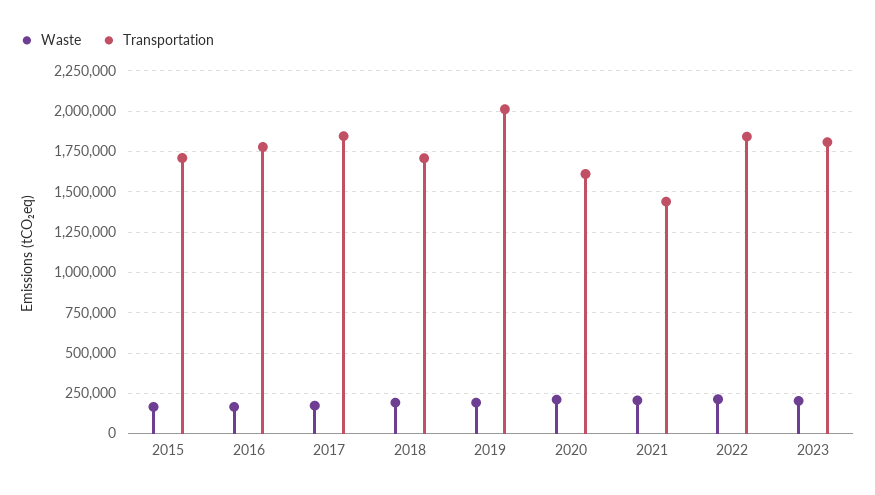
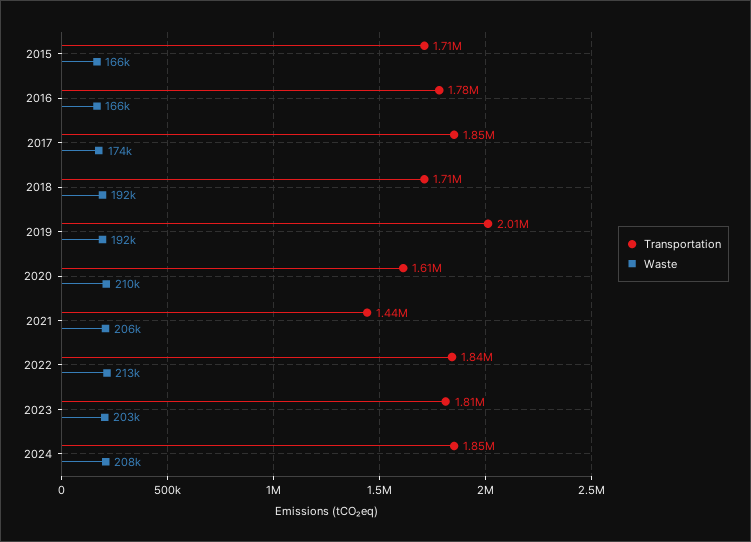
Transportation, 2024: none -> 1850000
Waste, 2024: none -> 208000

